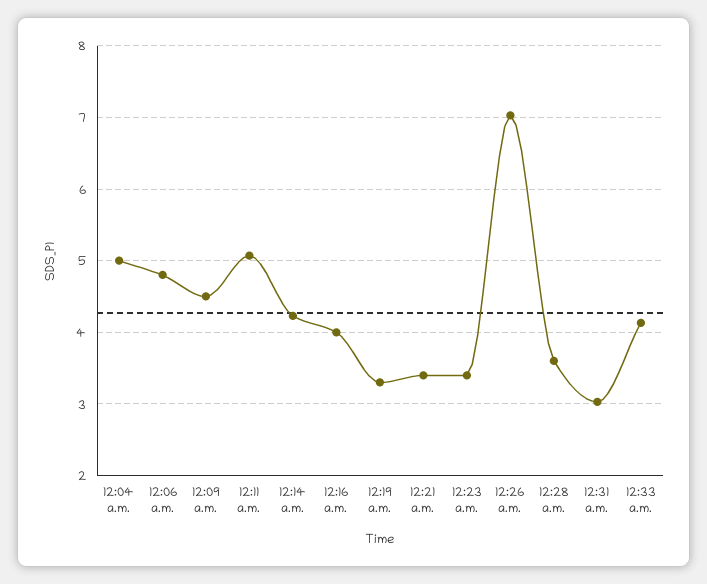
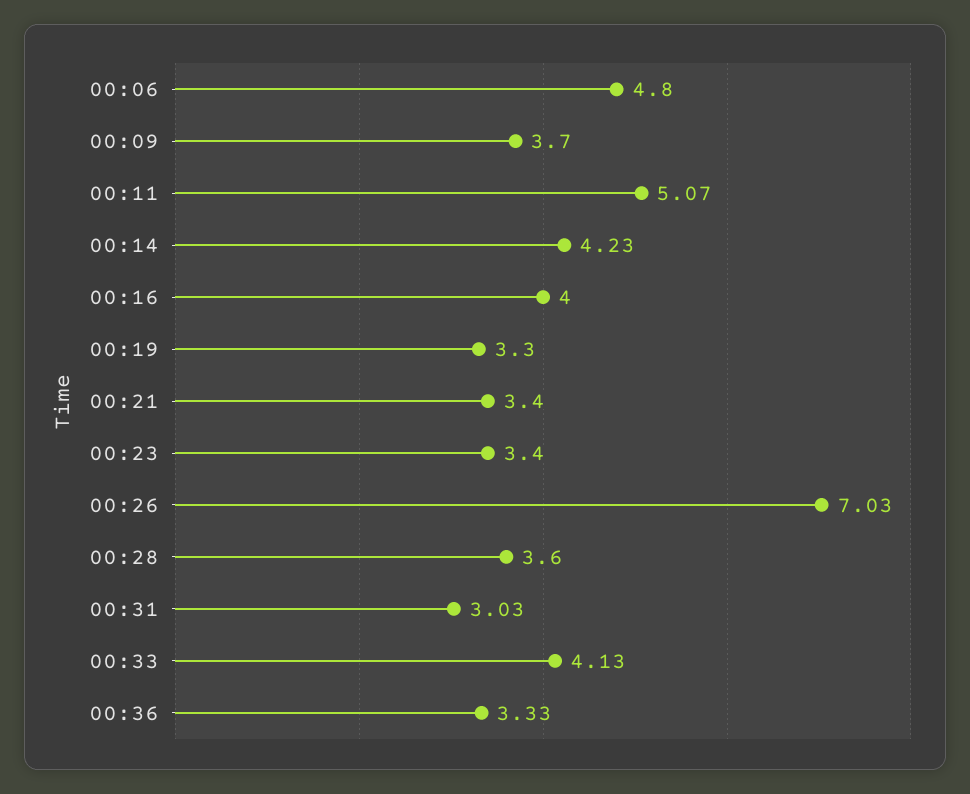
12:04 a.m.: 5 -> none
12:09 a.m.: 4.5 -> 3.7
00:36: none -> 3.33

